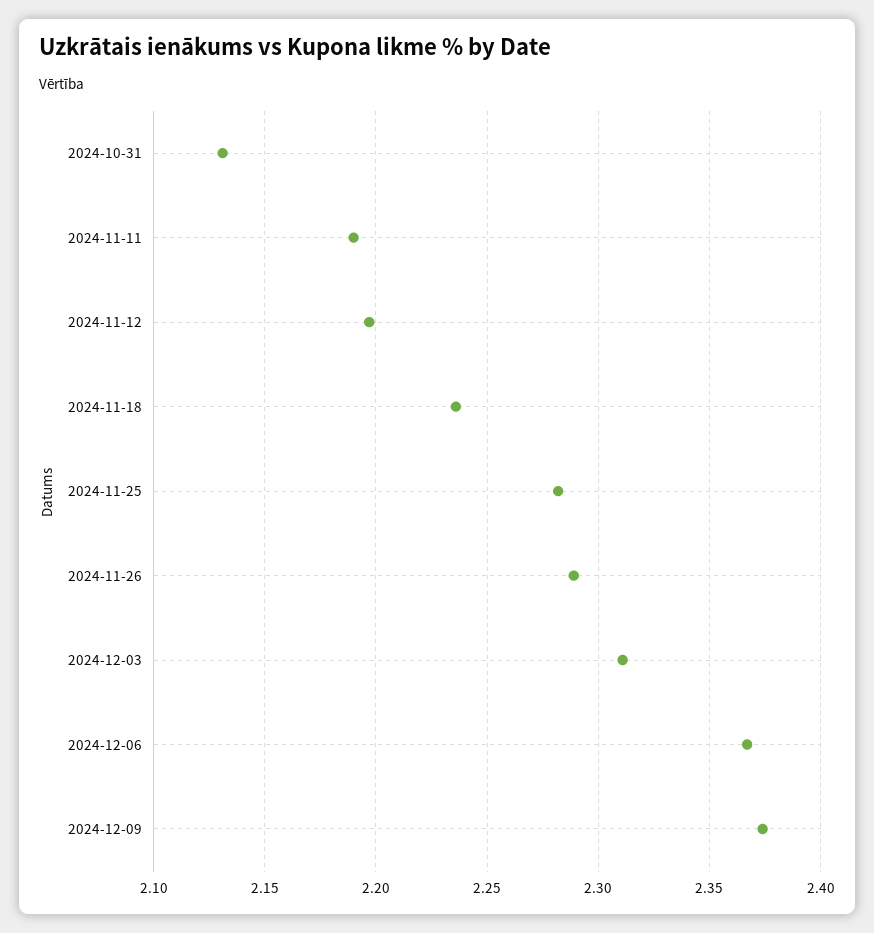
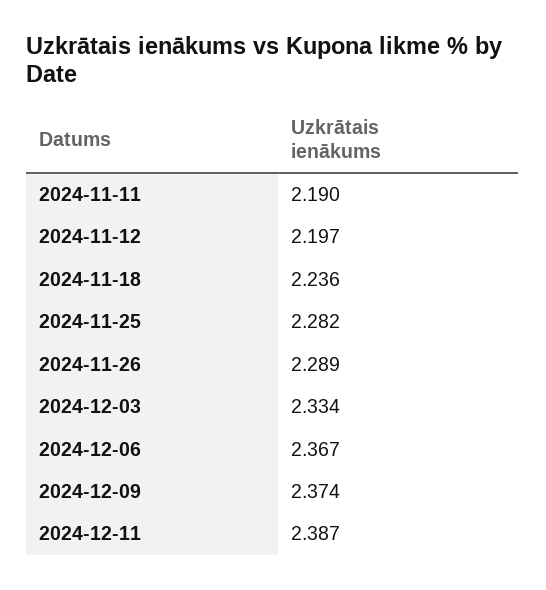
2024-10-31: 2.13 -> none
2024-12-03: 2.31 -> 2.334
2024-12-11: none -> 2.387

